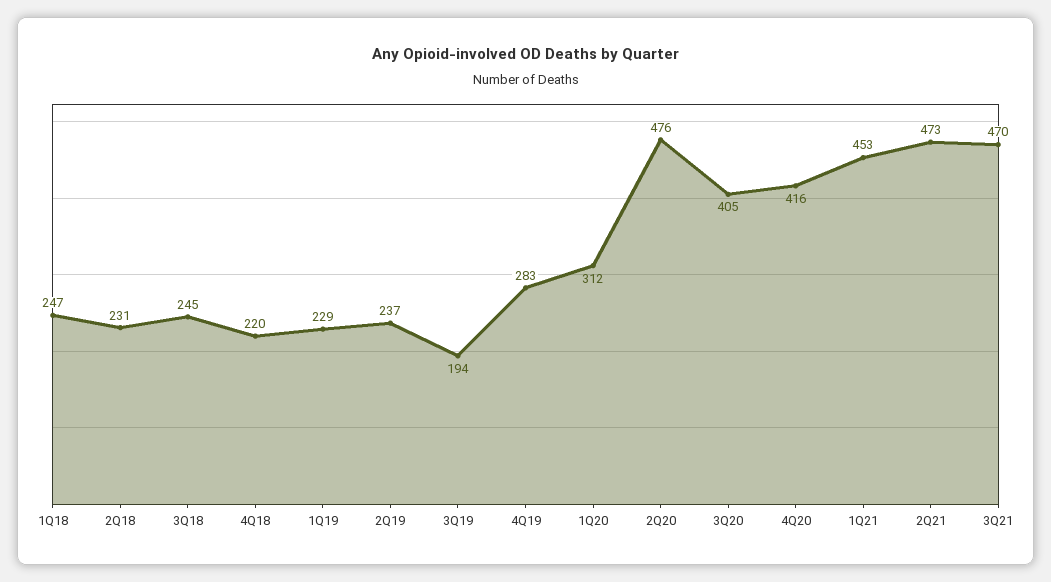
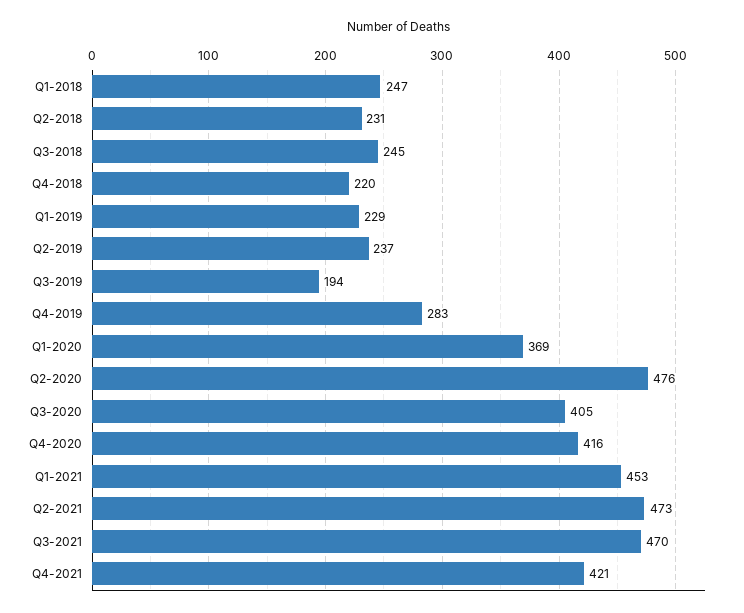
1Q20: 312 -> 369
Q4-2021: none -> 421

